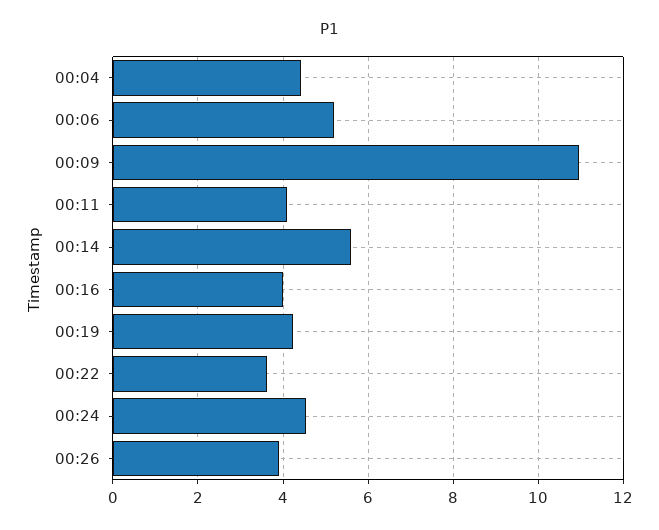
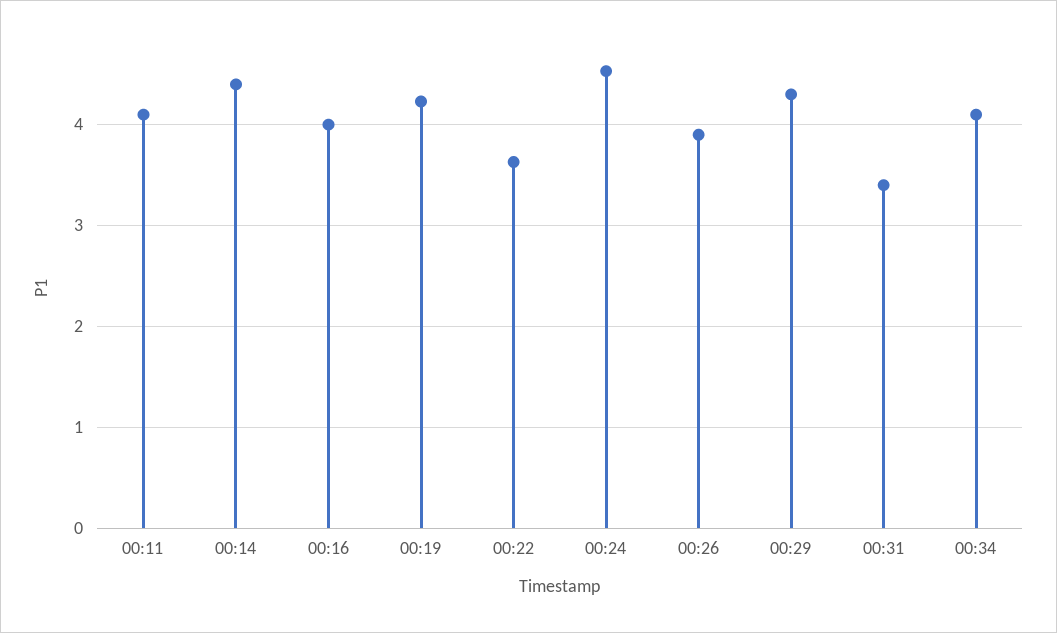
00:04: 4.4 -> none
00:06: 5.2 -> none
00:09: 11 -> none
00:14: 5.6 -> 4.4
00:29: none -> 4.3
00:31: none -> 3.4
00:34: none -> 4.1

